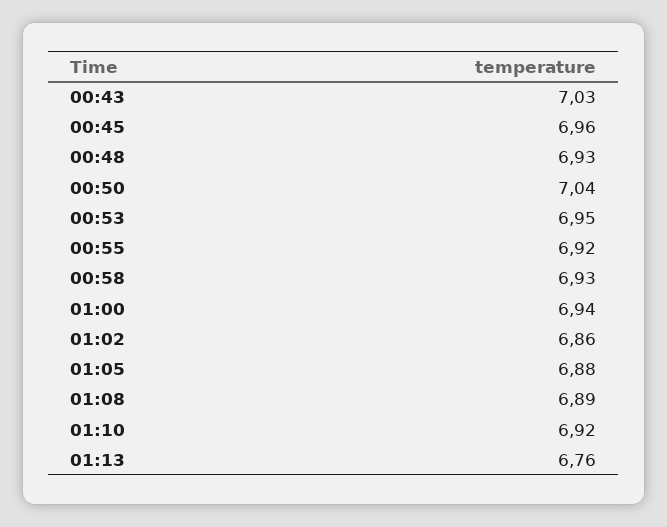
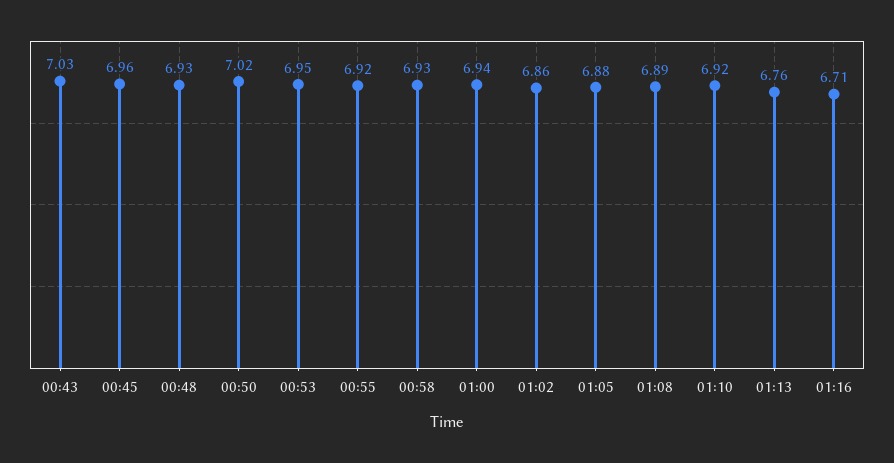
00:50: 7.04 -> 7.02
01:16: none -> 6.71

